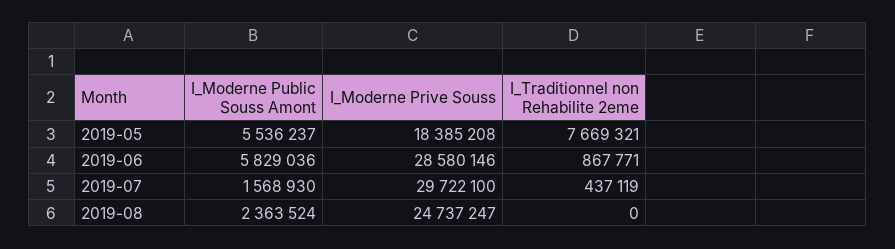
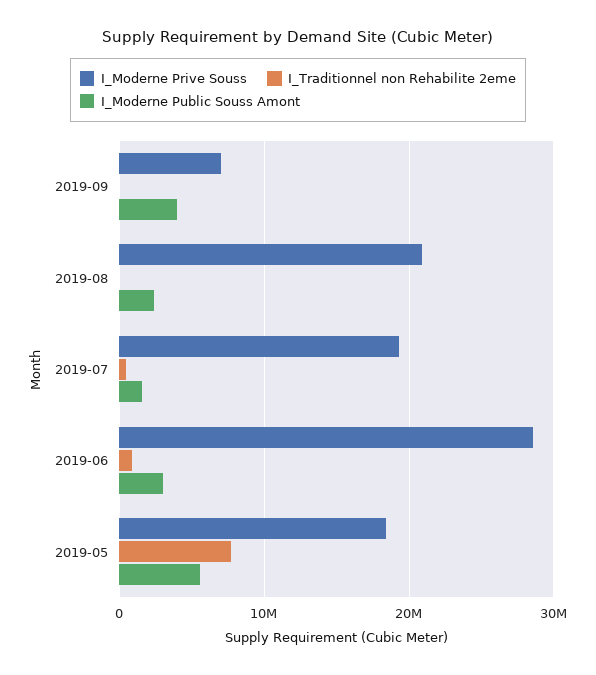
I_Moderne Public Souss Amont, 2019-06: 5829036 -> 3000000
I_Moderne Prive Souss, 2019-07: 29722100 -> 19000000
I_Moderne Prive Souss, 2019-08: 24737247 -> 21000000
I_Moderne Prive Souss, 2019-09: none -> 7000000
I_Traditionnel non Rehabilite 2eme, 2019-09: none -> 0
I_Moderne Public Souss Amont, 2019-09: none -> 4000000

